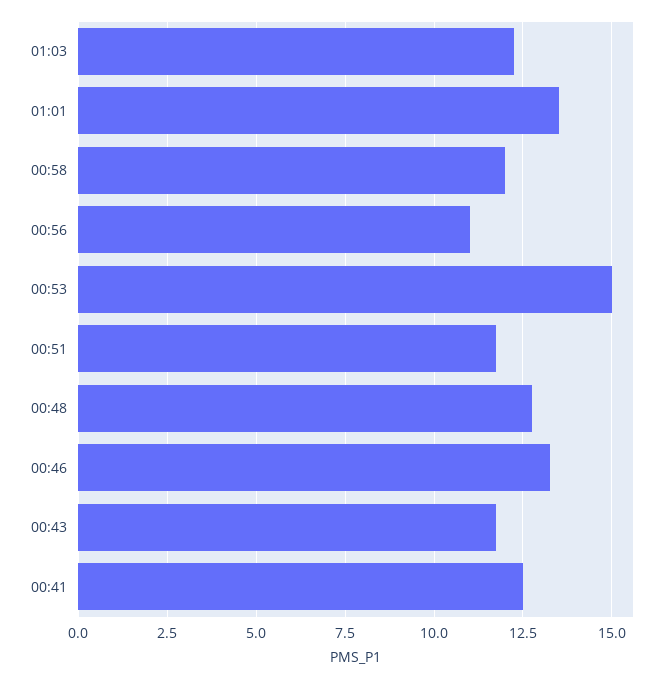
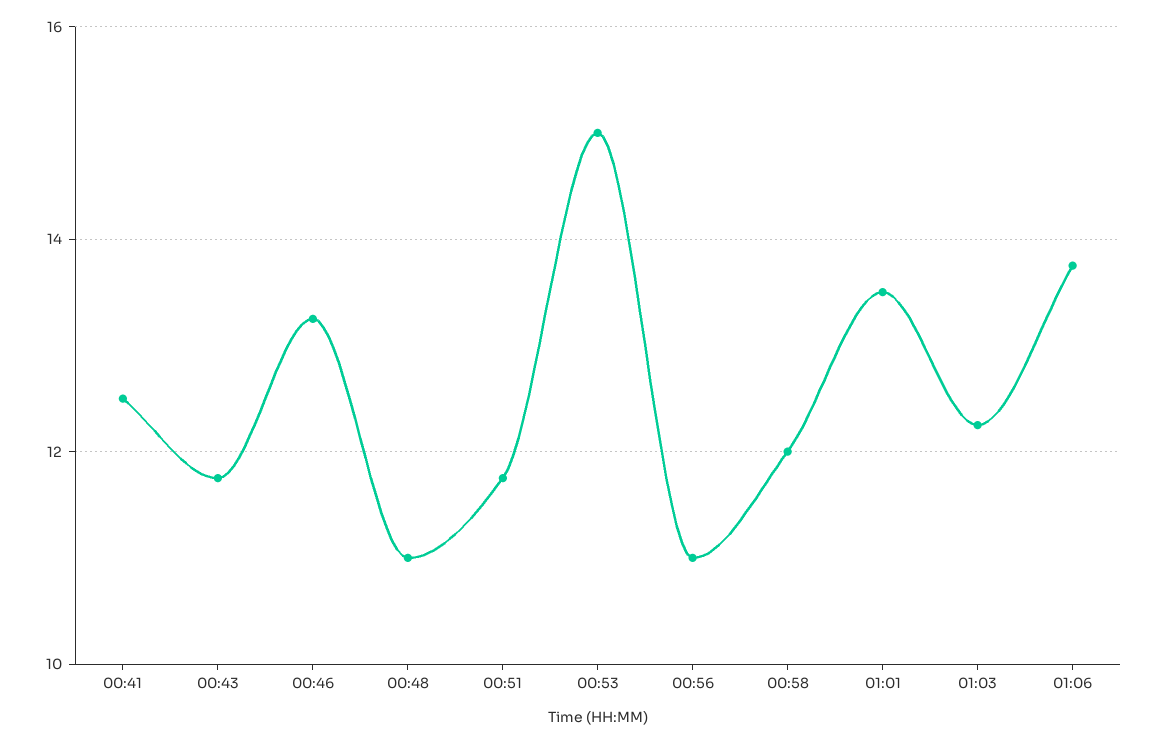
00:48: 12.75 -> 11
01:06: none -> 13.8

